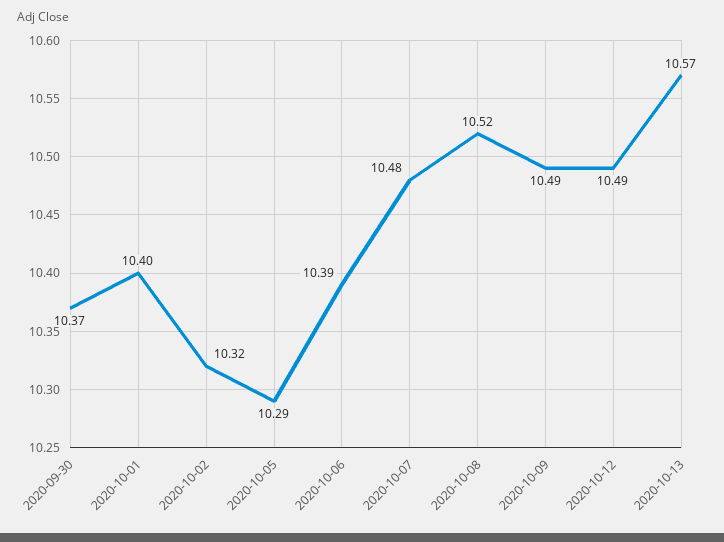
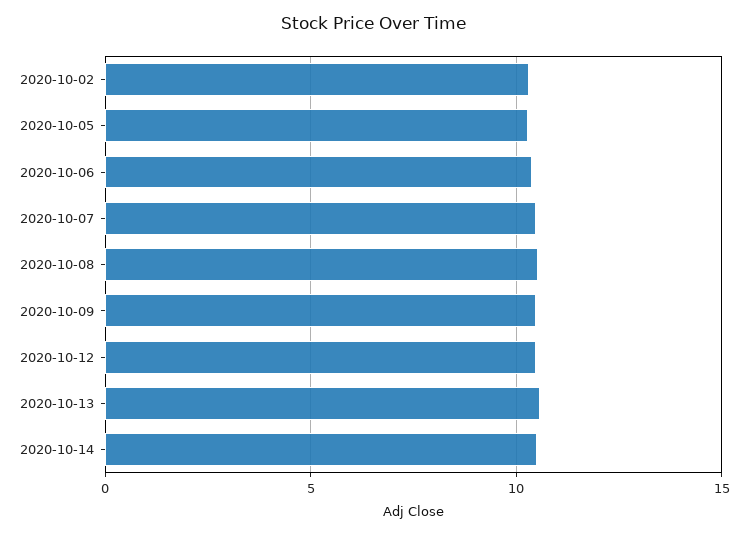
2020-09-30: 10.37 -> none
2020-10-01: 10.4 -> none
2020-10-14: none -> 10.5

